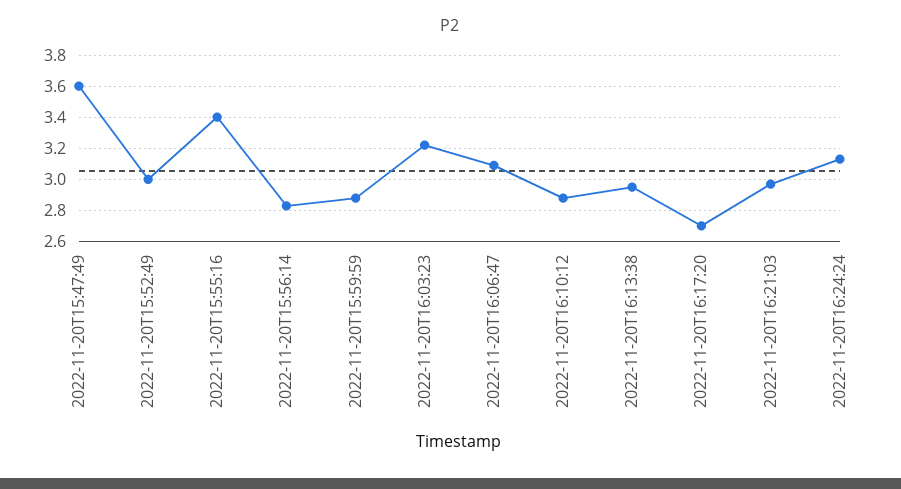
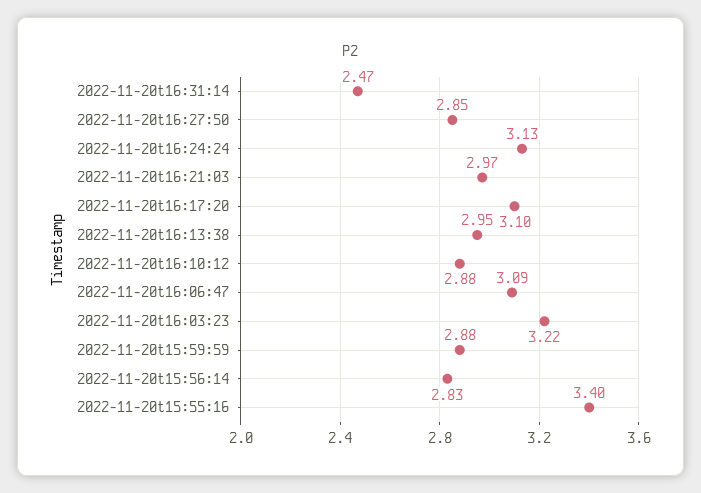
2022-11-20T15:47:49: 3.6 -> none
2022-11-20T15:52:49: 3 -> none
2022-11-20T16:17:20: 2.7 -> 3.1
2022-11-20t16:31:14: none -> 2.47
2022-11-20t16:27:50: none -> 2.85

